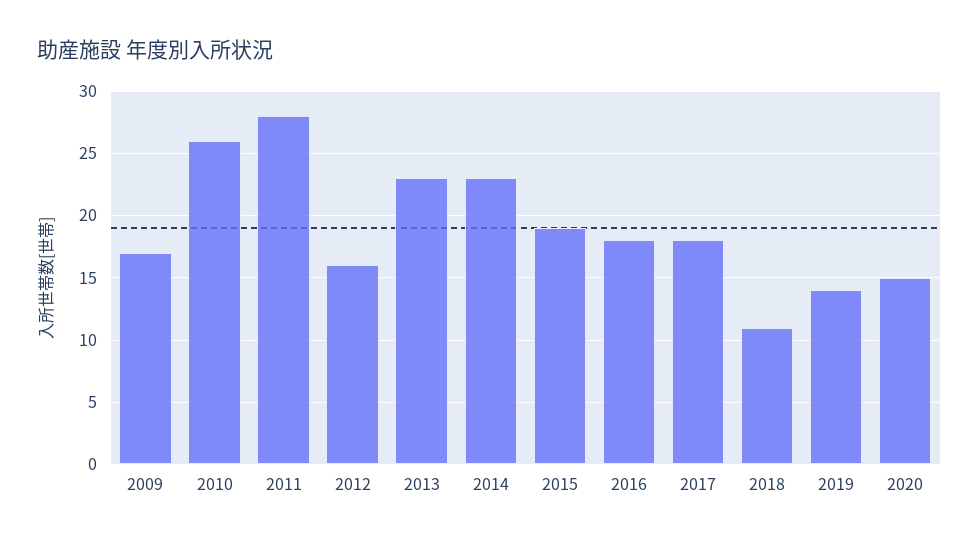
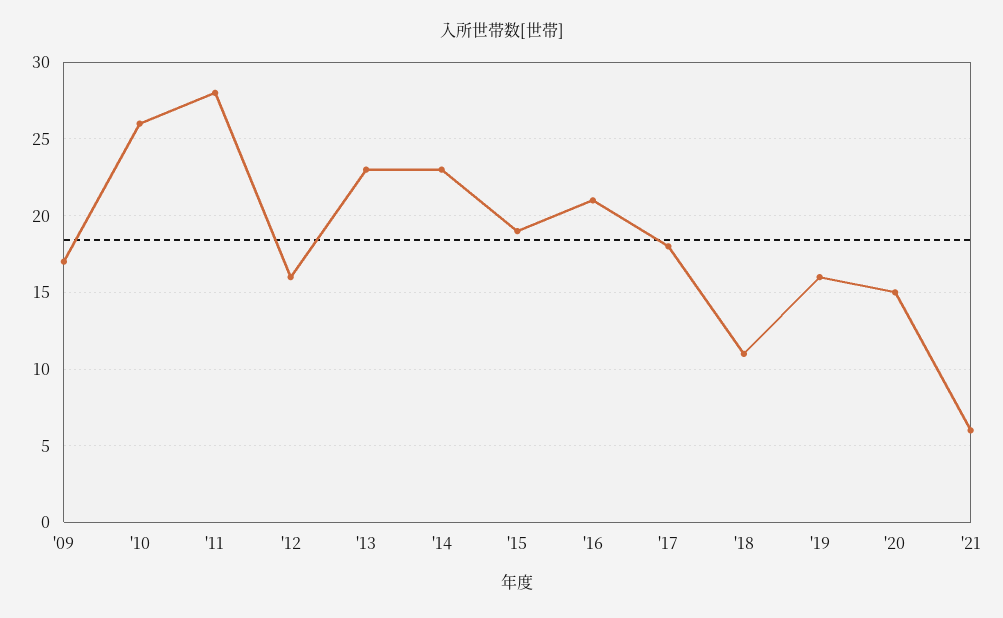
2016: 18 -> 21
2019: 14 -> 16
'21: none -> 6

